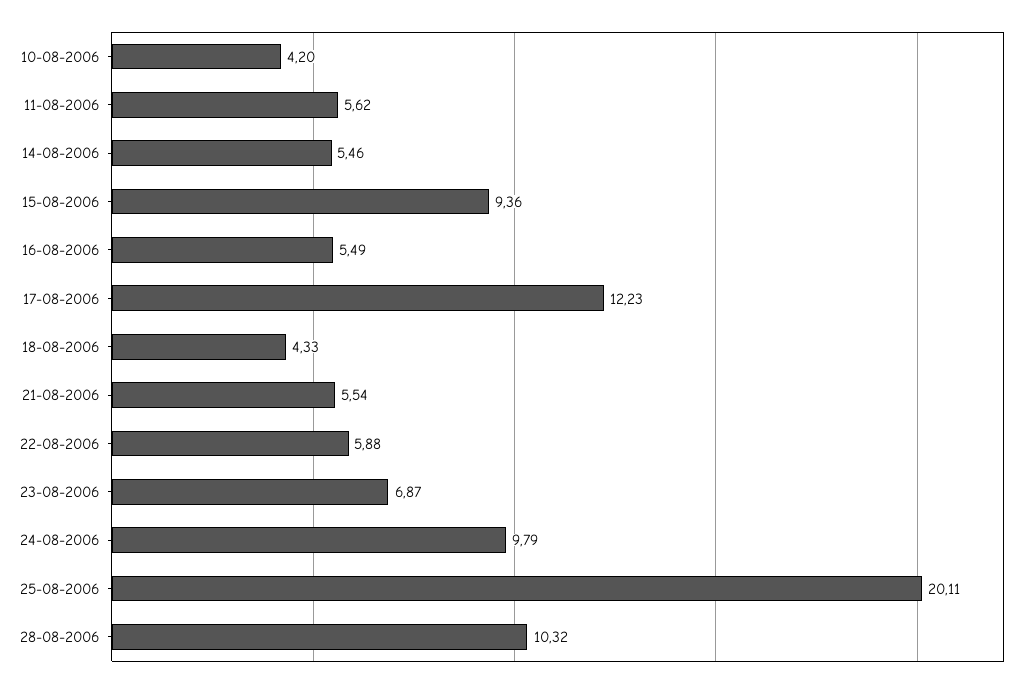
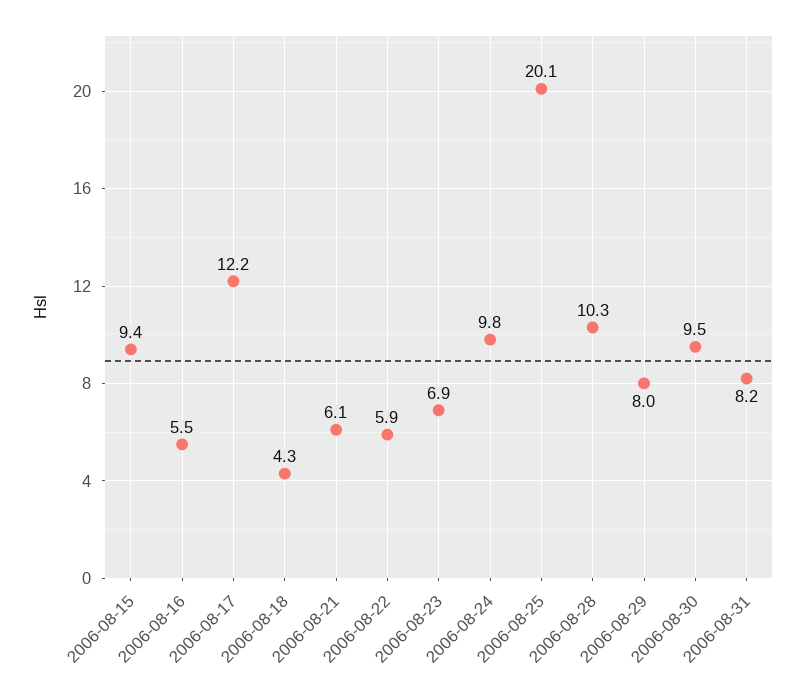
10-08-2006: 4.2 -> none
11-08-2006: 5.62 -> none
14-08-2006: 5.46 -> none
21-08-2006: 5.54 -> 6.1
2006-08-29: none -> 8
2006-08-30: none -> 9.5
2006-08-31: none -> 8.2

